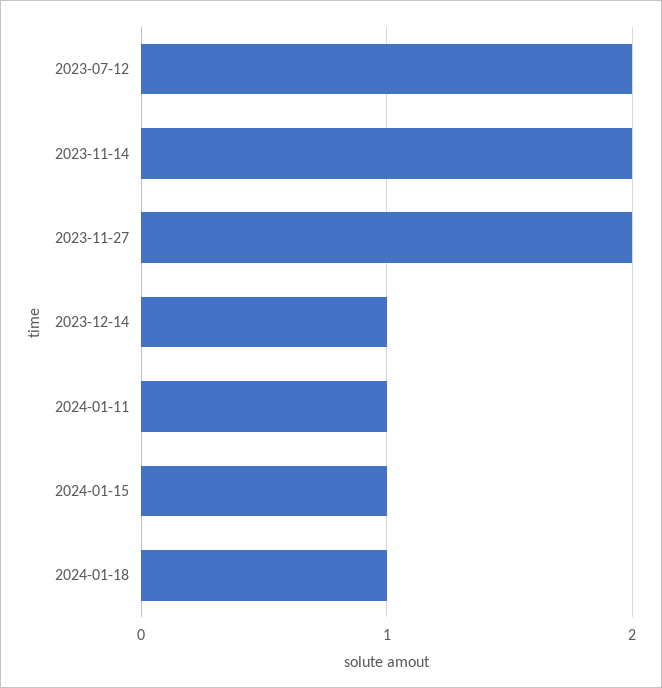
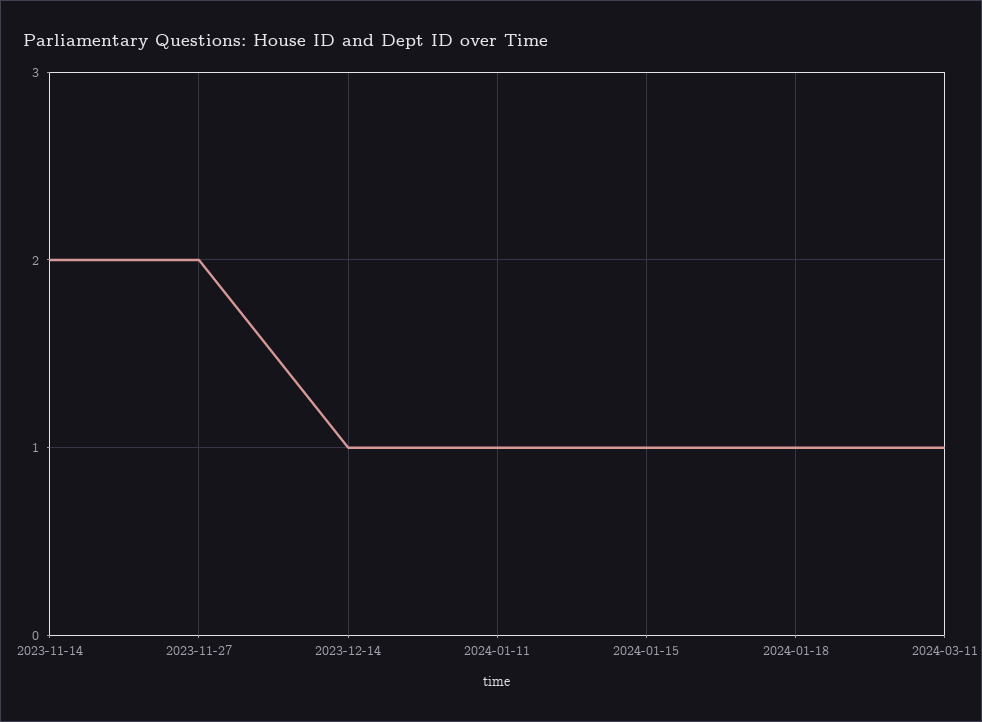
2023-07-12: 2 -> none
2024-03-11: none -> 1

